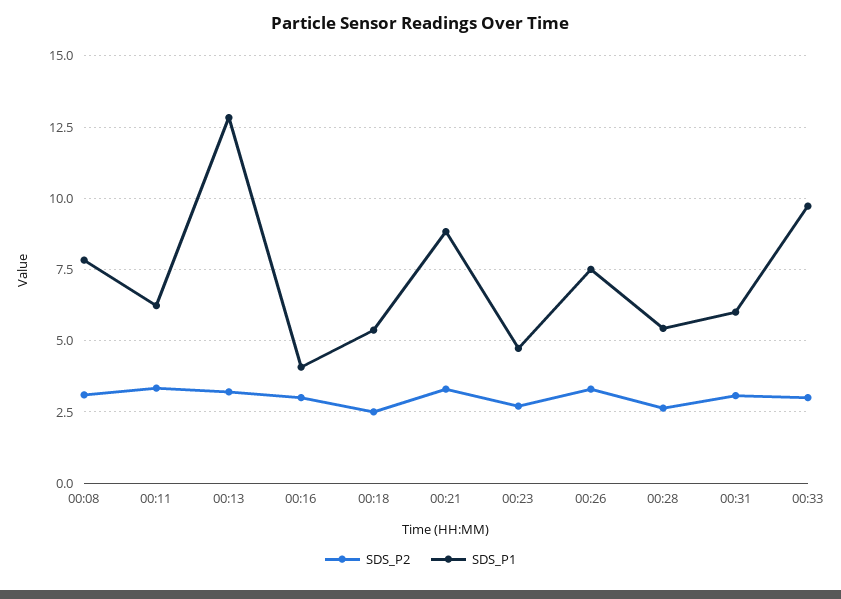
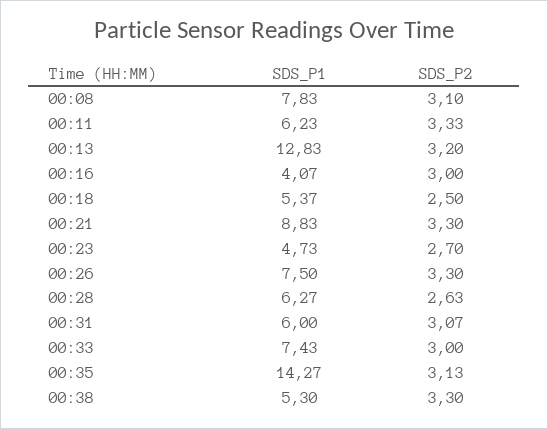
SDS_P1, 00:28: 5.5 -> 6.27
SDS_P1, 00:33: 9.75 -> 7.43
SDS_P1, 00:35: none -> 14.27
SDS_P2, 00:35: none -> 3.13
SDS_P1, 00:38: none -> 5.3
SDS_P2, 00:38: none -> 3.3

